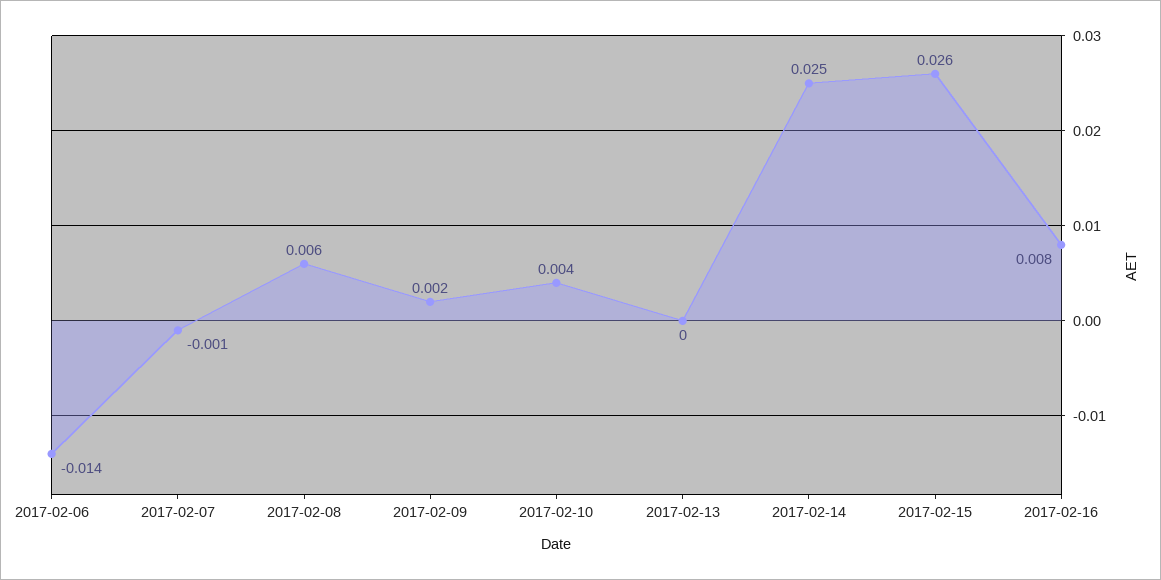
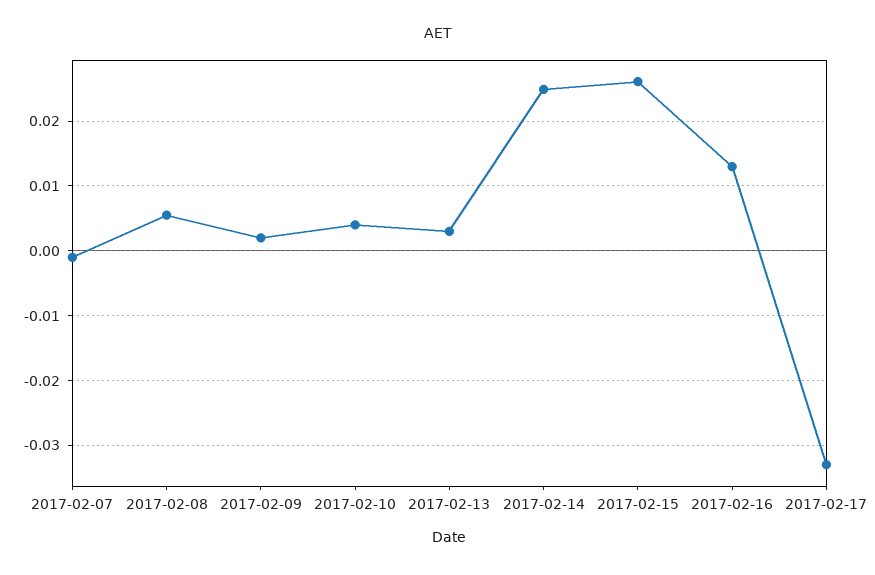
2017-02-06: -0.014 -> none
2017-02-13: 0 -> 0.003
2017-02-16: 0.008 -> 0.013
2017-02-17: none -> -0.033

